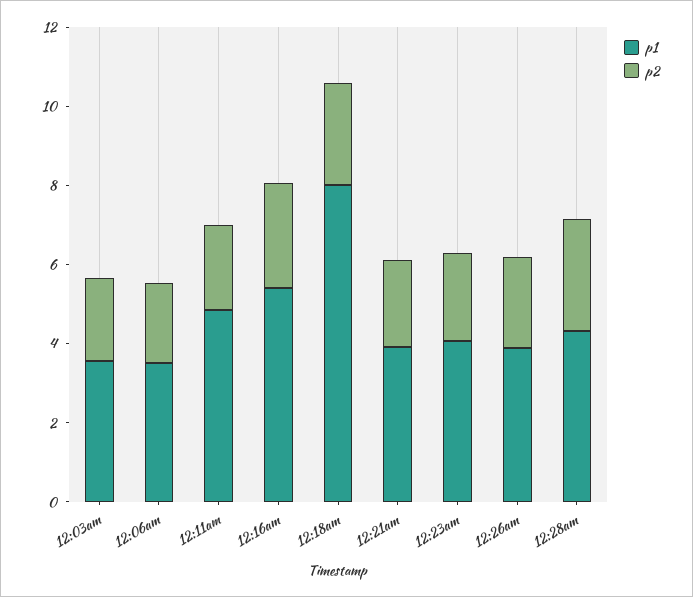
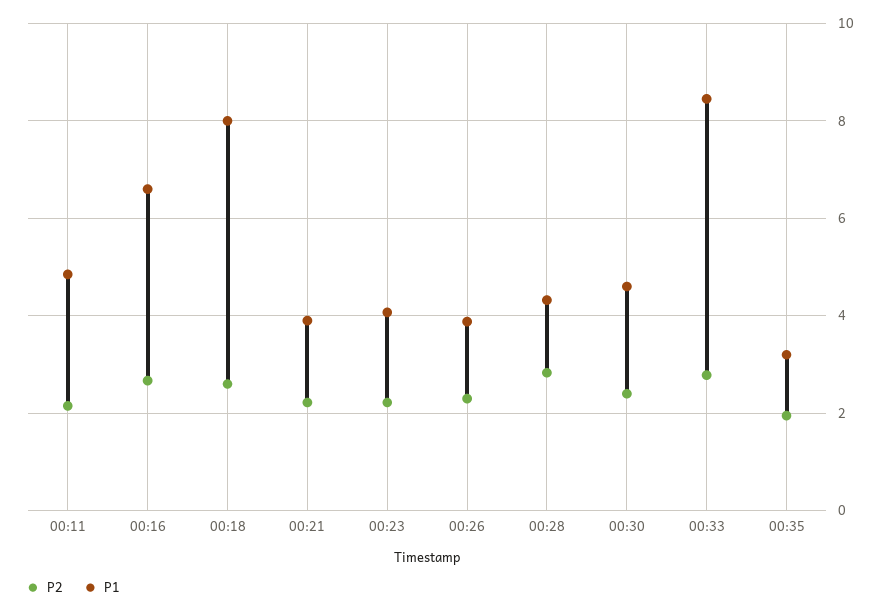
p1, 12:03am: 3.5 -> none
p2, 12:03am: 2 -> none
p1, 12:06am: 3.5 -> none
p2, 12:06am: 2 -> none
p1, 12:16am: 5.5 -> 6.6
p2, 00:30: none -> 2.4
p1, 00:30: none -> 4.6
p2, 00:33: none -> 2.8
p1, 00:33: none -> 8.4
p2, 00:35: none -> 2
p1, 00:35: none -> 3.2

